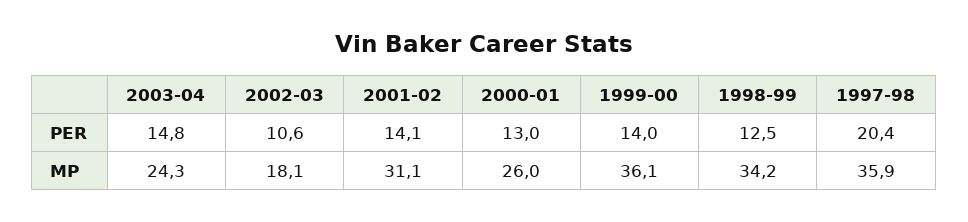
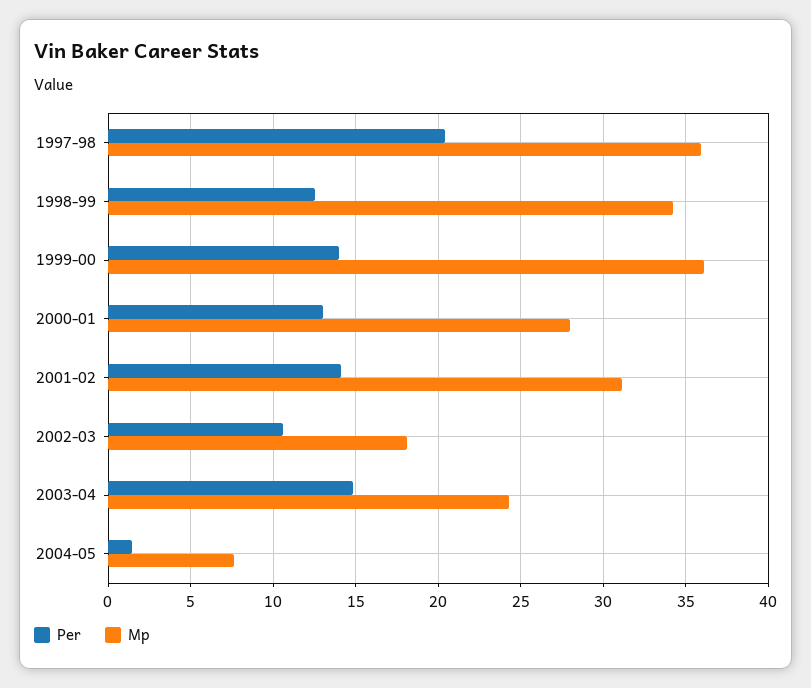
MP, 2000-01: 26 -> 28
PER, 2004-05: none -> 1.5
MP, 2004-05: none -> 7.5

